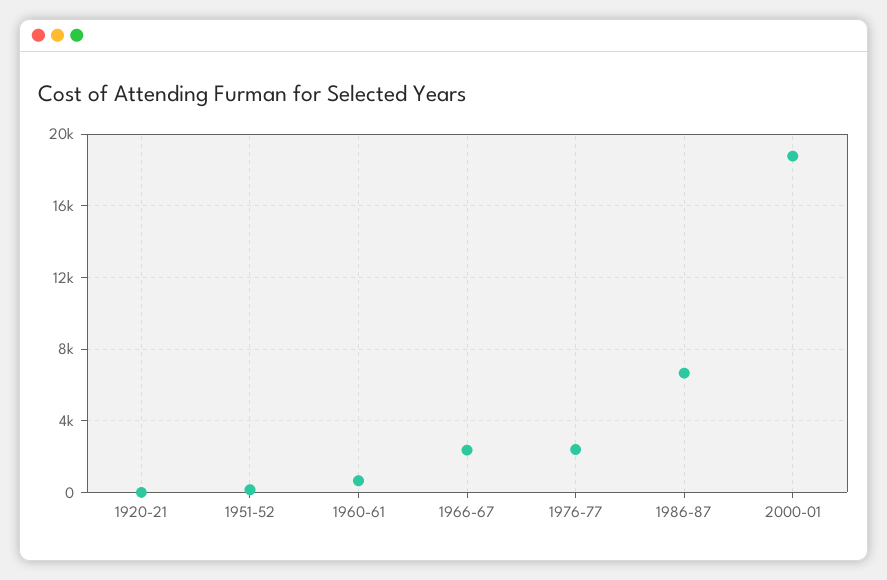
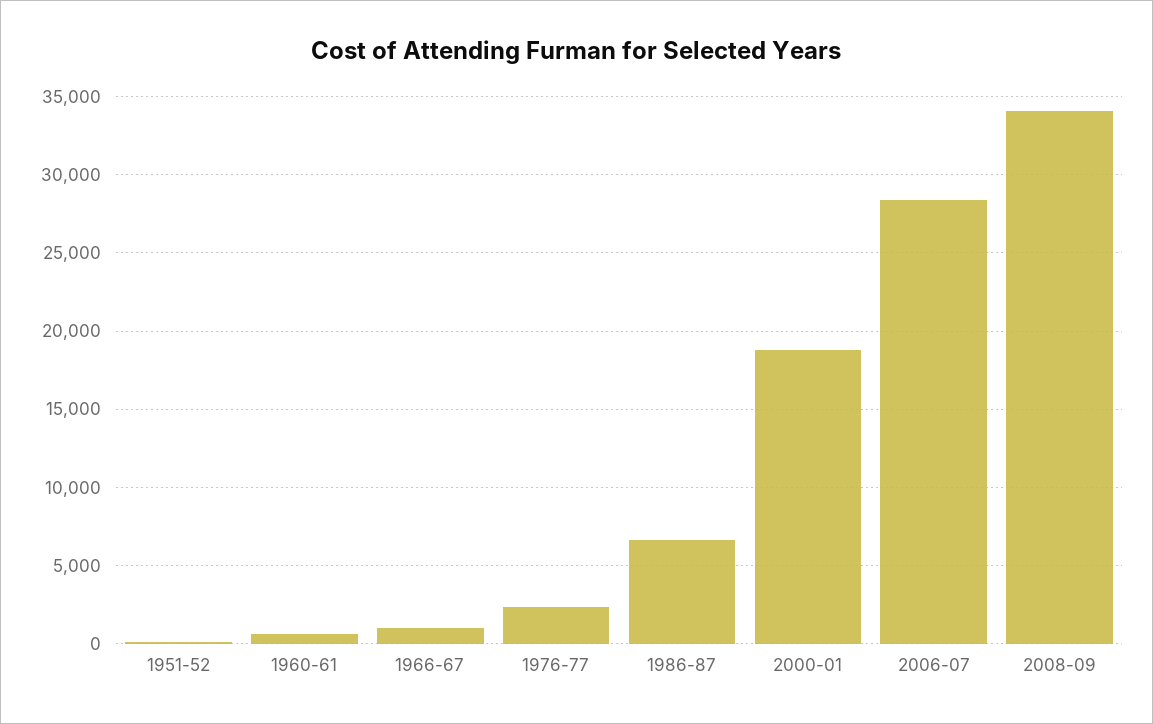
1920-21: 0 -> none
1966-67: 2500 -> 1000
2006-07: none -> 28500
2008-09: none -> 34000

